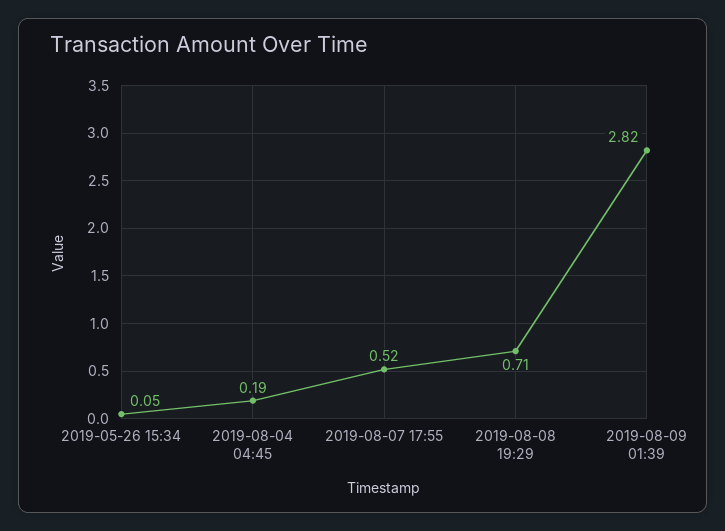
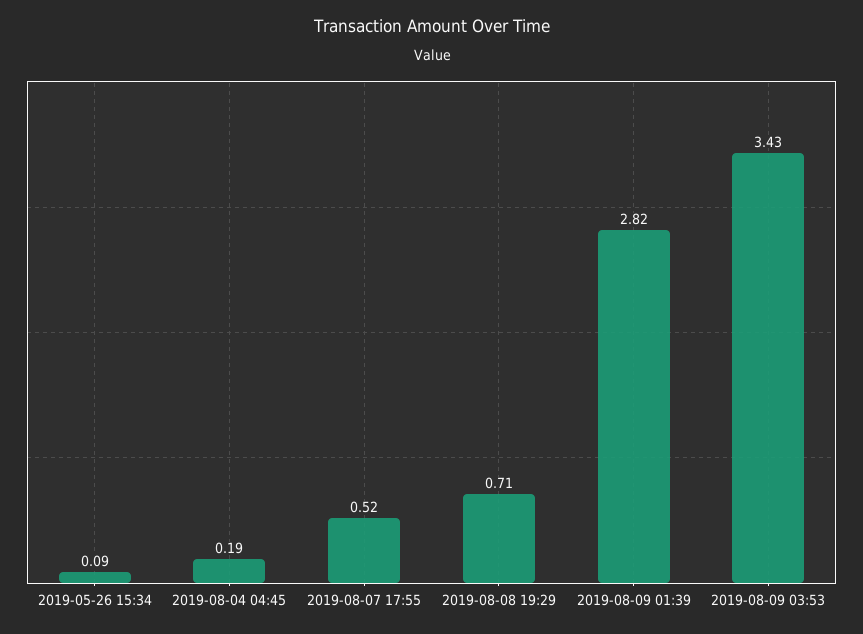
2019-05-26 15:34: 0.05 -> 0.09
2019-08-09 03:53: none -> 3.43

